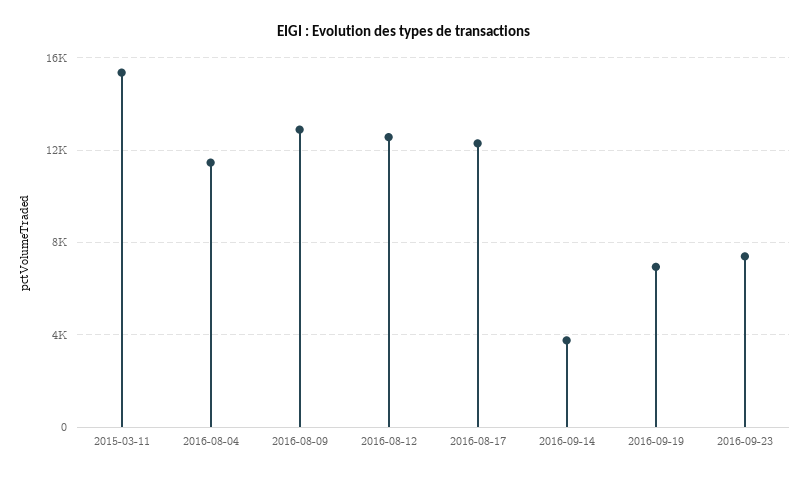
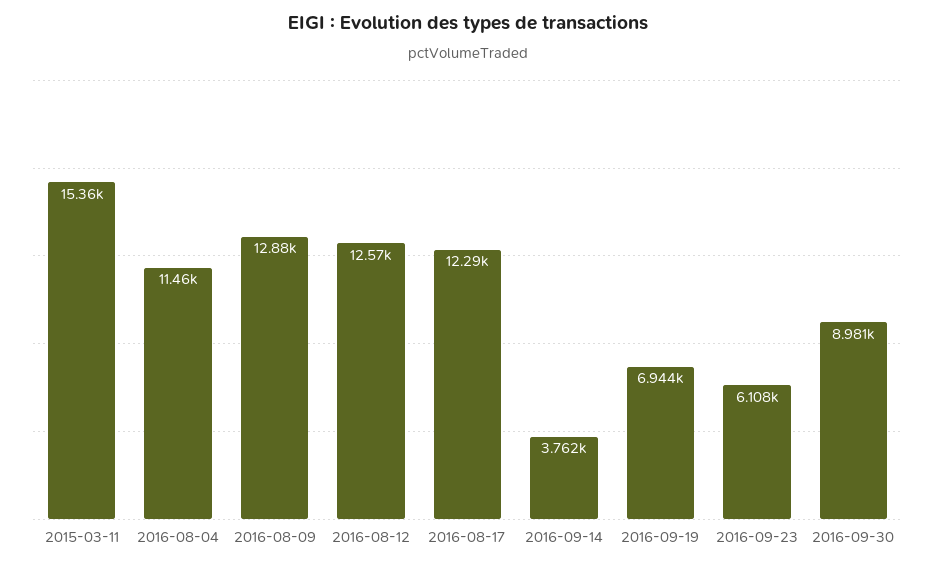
2016-09-23: 7500 -> 6108
2016-09-30: none -> 8981

